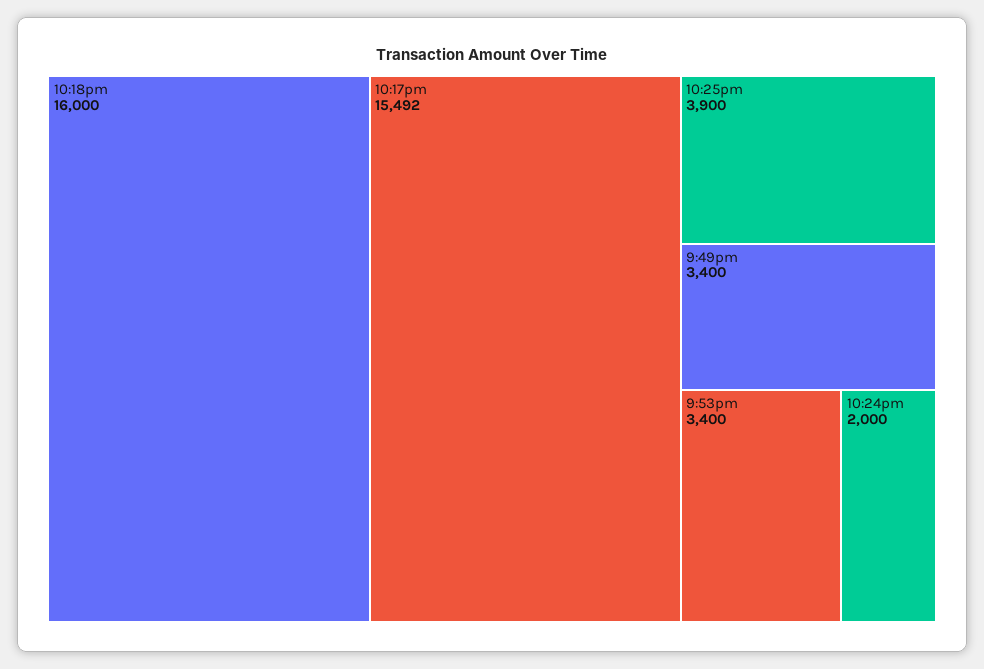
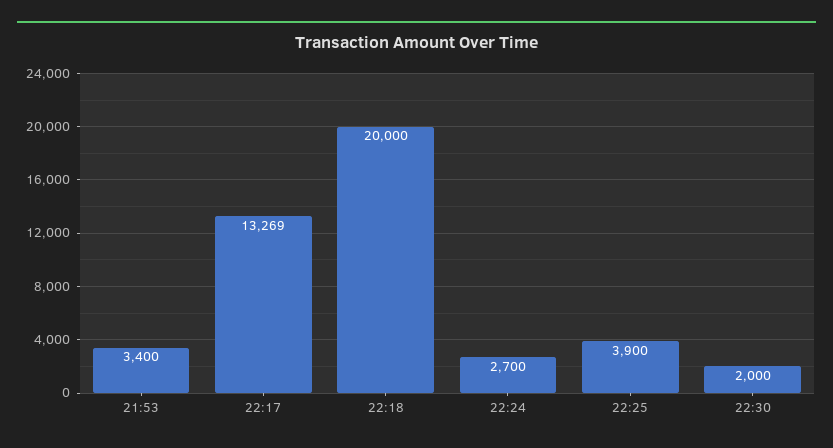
10:18pm: 16000 -> 20000
10:17pm: 15492 -> 13269
9:49pm: 3400 -> none
10:24pm: 2000 -> 2700
22:30: none -> 2000

